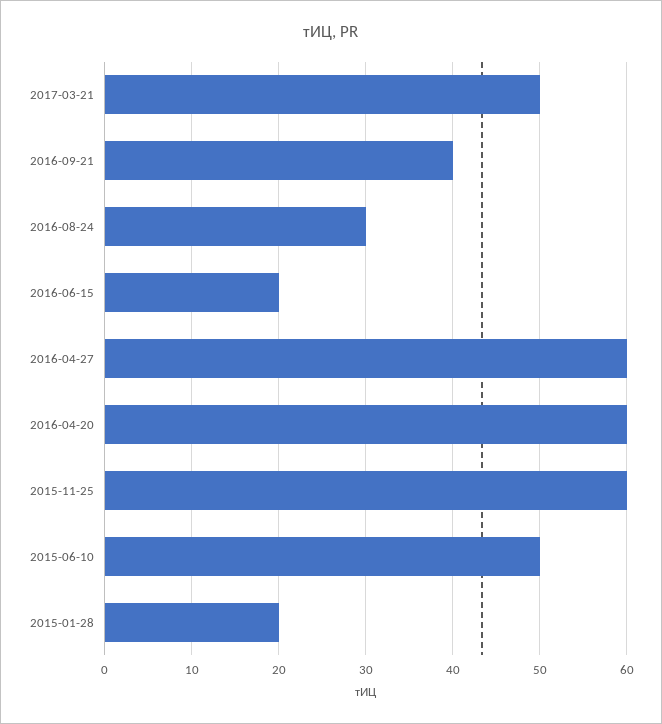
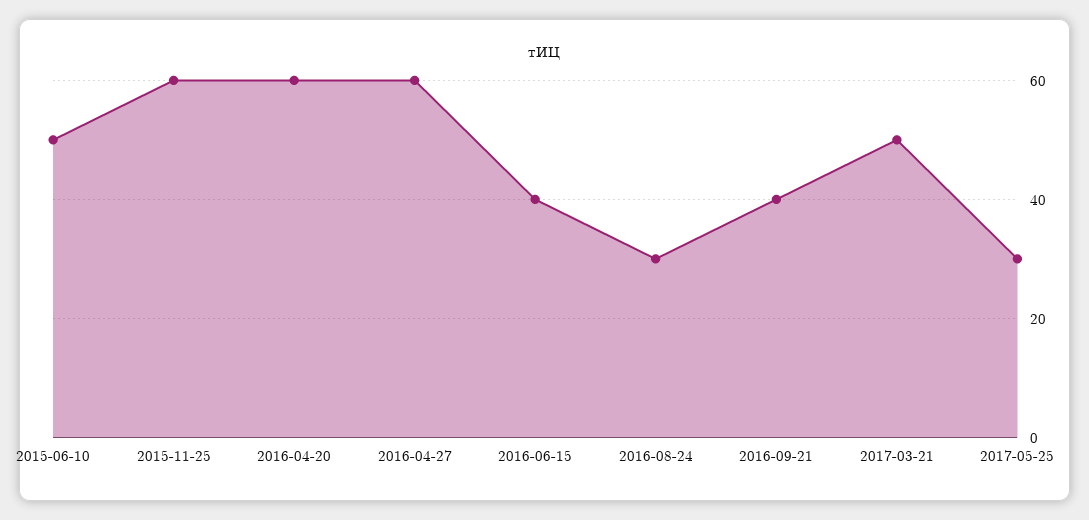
2016-06-15: 20 -> 40
2015-01-28: 20 -> none
2017-05-25: none -> 30

